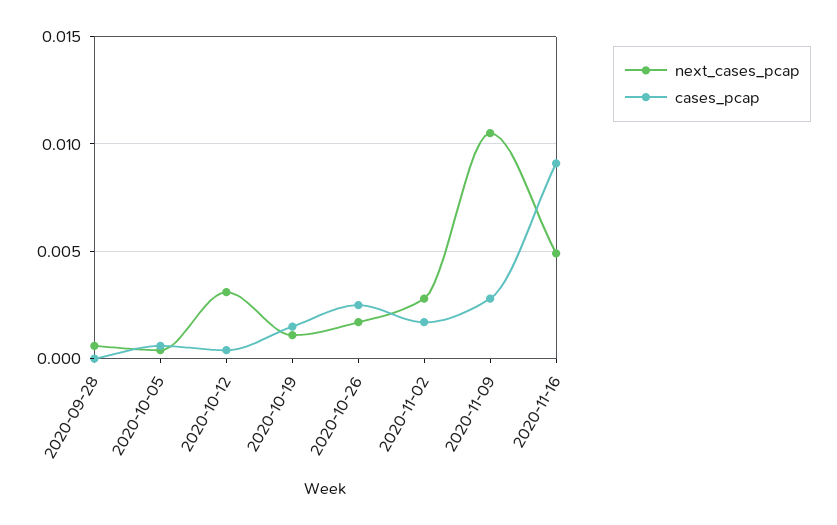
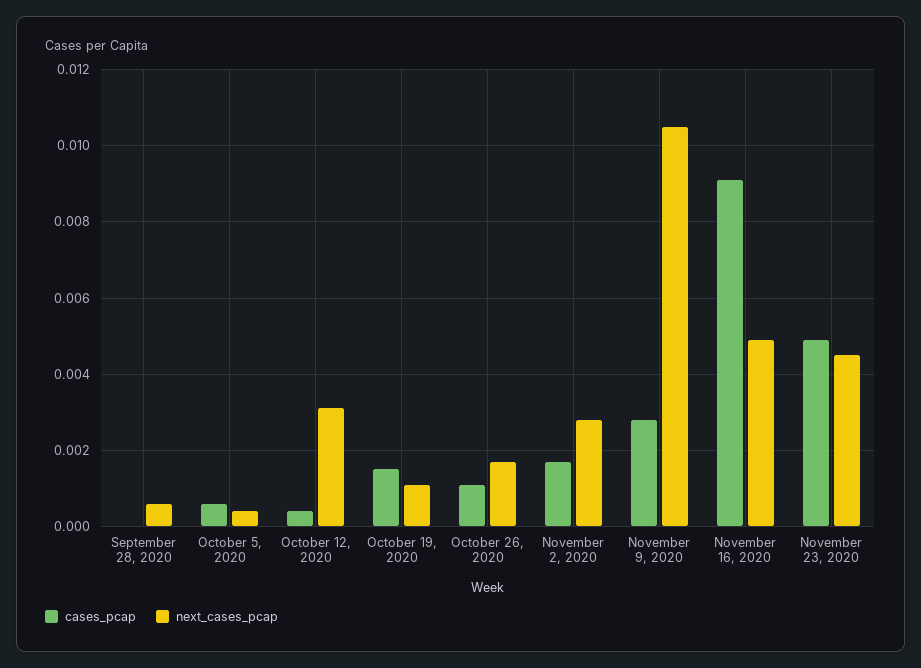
cases_pcap, 2020-10-26: 0.0025 -> 0.001
cases_pcap, November 23, 2020: none -> 0.005
next_cases_pcap, November 23, 2020: none -> 0.0045

